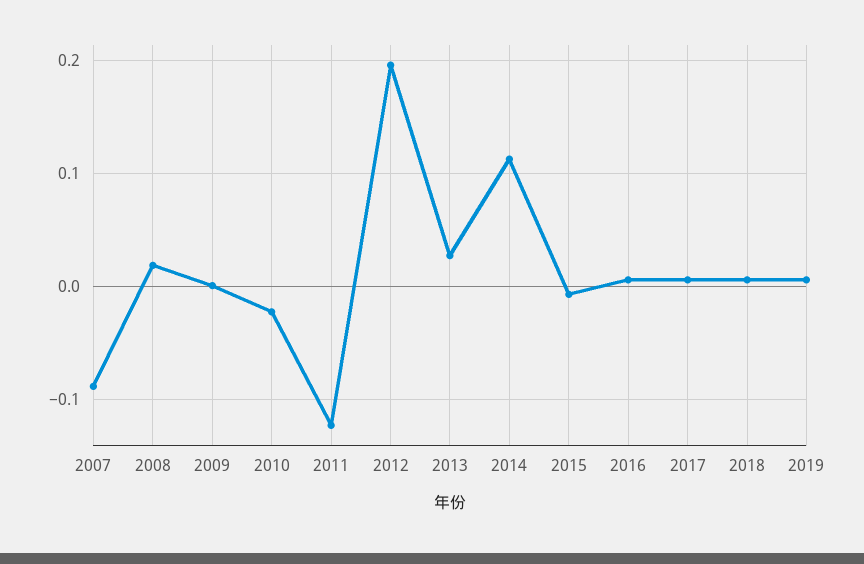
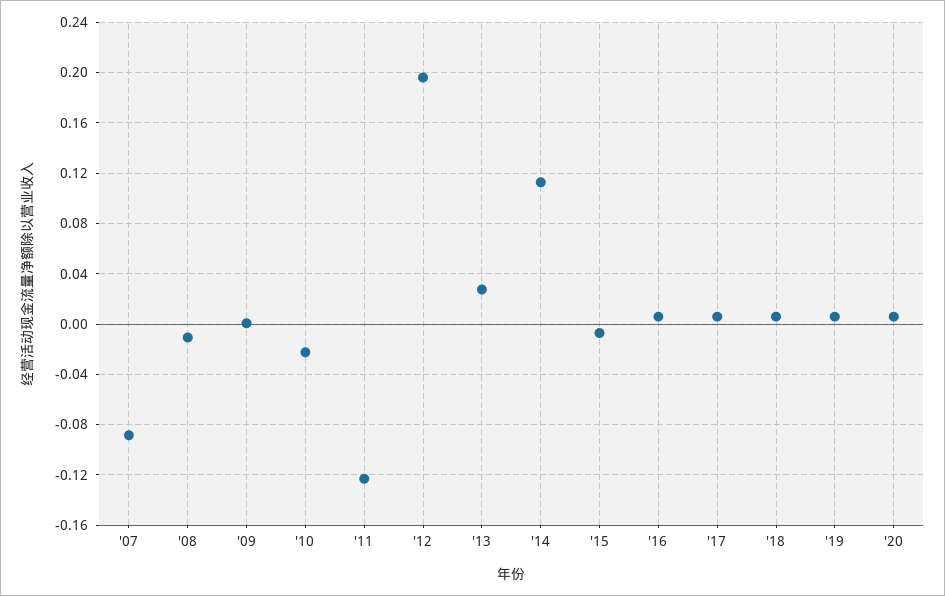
2008: 0.02 -> -0.01
'20: none -> 0.005

